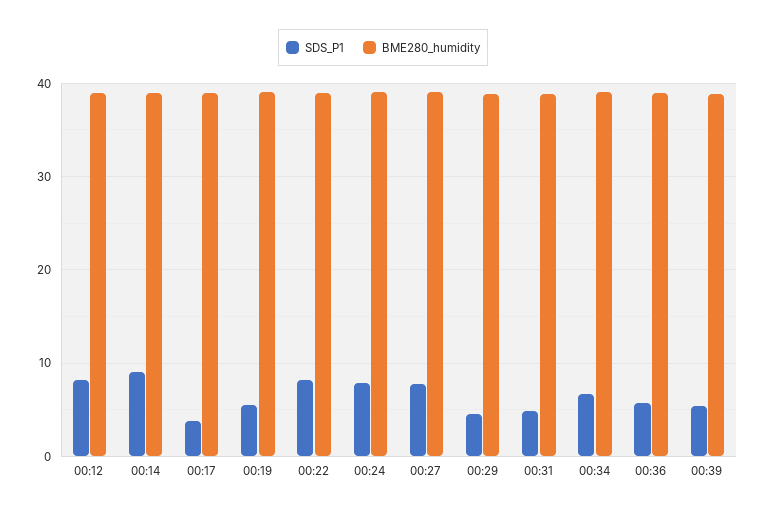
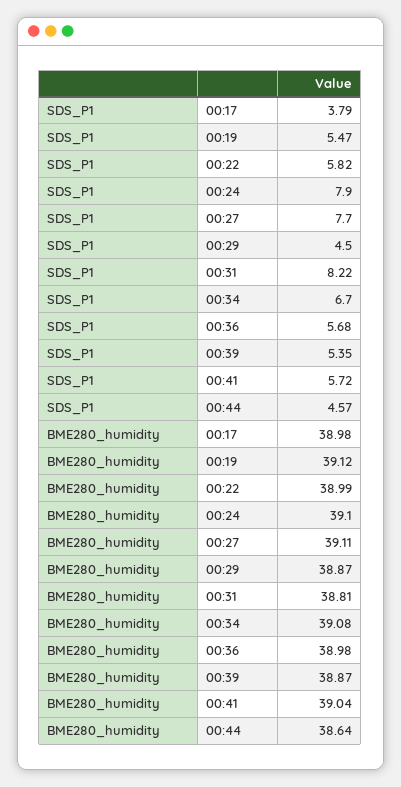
SDS_P1, 00:12: 8 -> none
BME280_humidity, 00:12: 39 -> none
SDS_P1, 00:14: 9 -> none
BME280_humidity, 00:14: 39 -> none
SDS_P1, 00:22: 8 -> 5.82
SDS_P1, 00:31: 5 -> 8.22
SDS_P1, 00:41: none -> 5.72
SDS_P1, 00:44: none -> 4.57
BME280_humidity, 00:41: none -> 39.04
BME280_humidity, 00:44: none -> 38.64

